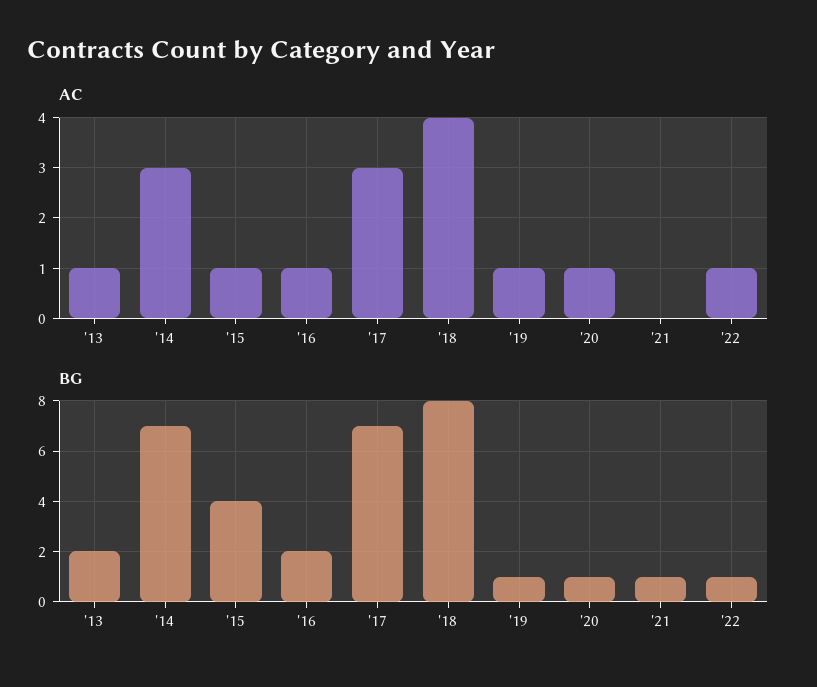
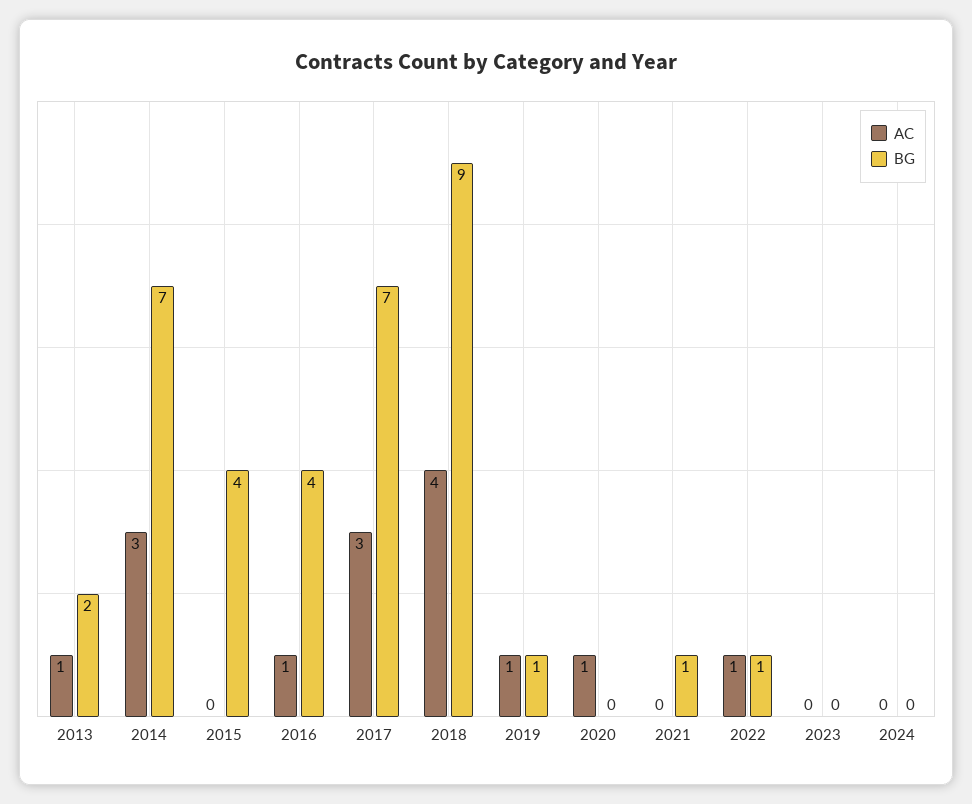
AC, '15: 1 -> 0
BG, '16: 2 -> 4
BG, '18: 8 -> 9
BG, '20: 1 -> 0
AC, 2023: none -> 0
BG, 2023: none -> 0
AC, 2024: none -> 0
BG, 2024: none -> 0

